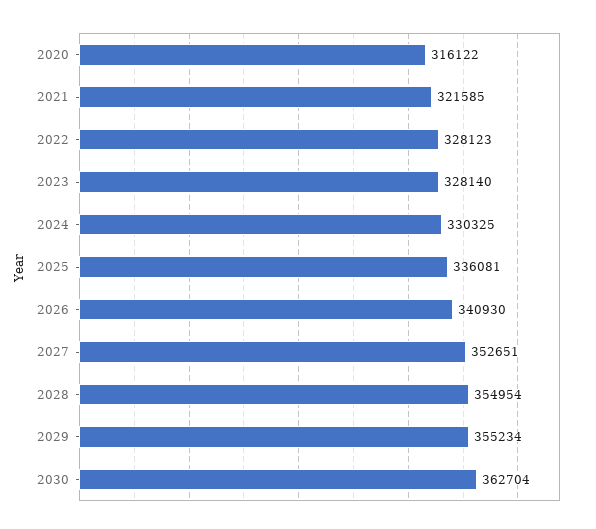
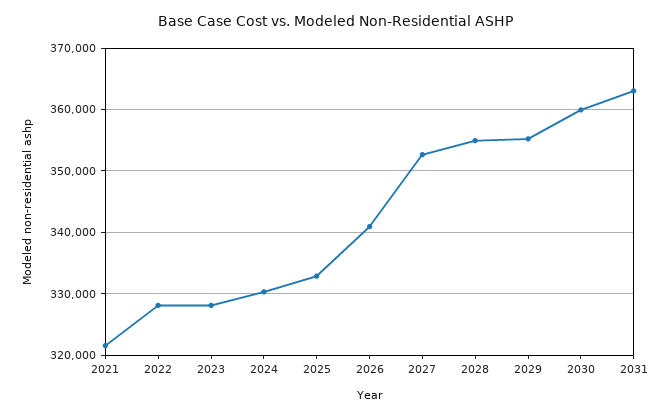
2020: 316122 -> none
2025: 336081 -> 333000
2030: 362704 -> 360000
2031: none -> 363000

